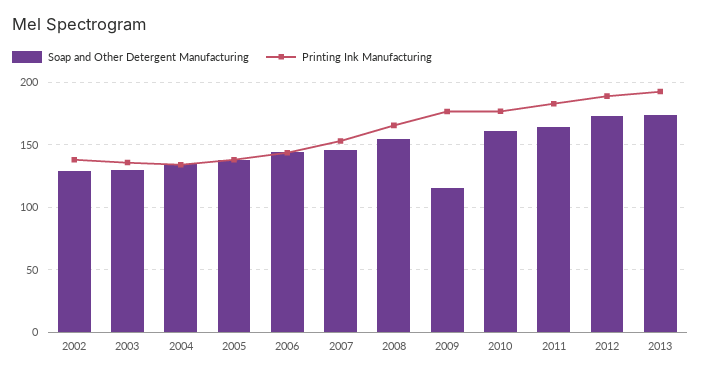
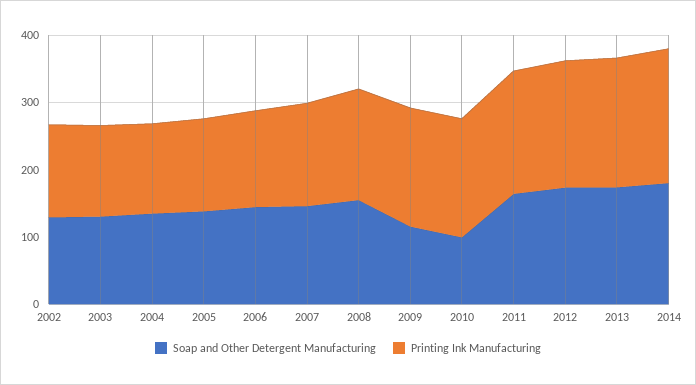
Soap and Other Detergent Manufacturing, 2010: 160 -> 100
Soap and Other Detergent Manufacturing, 2014: none -> 180
Printing Ink Manufacturing, 2014: none -> 200

